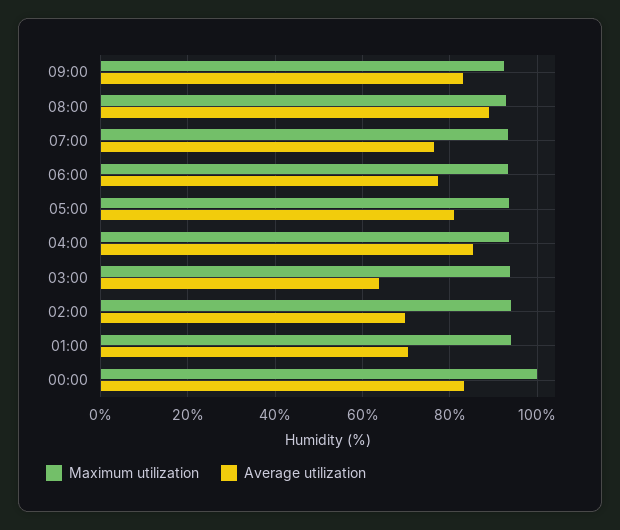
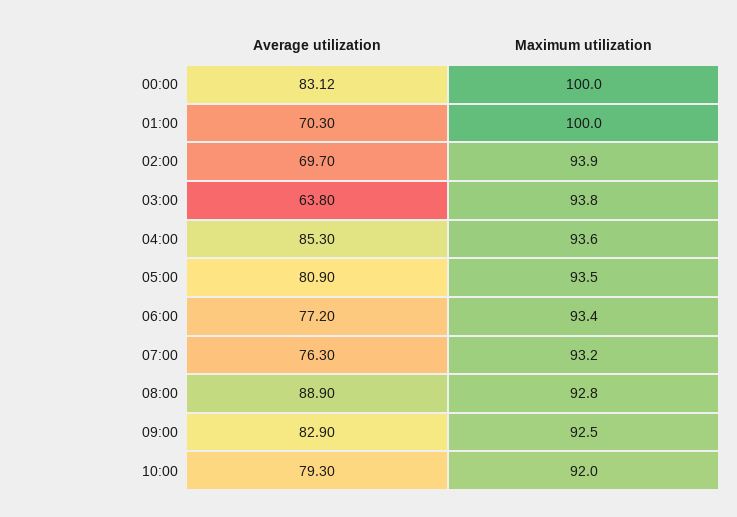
Maximum utilization, 01:00: 94 -> 100
Average utilization, 10:00: none -> 79.3
Maximum utilization, 10:00: none -> 92

